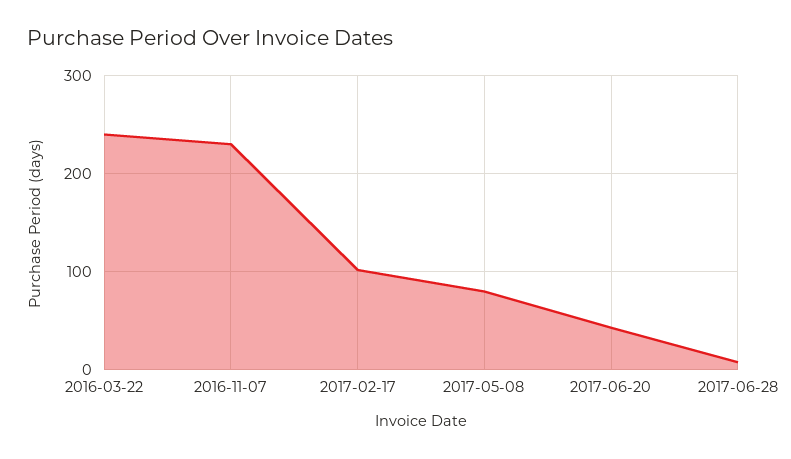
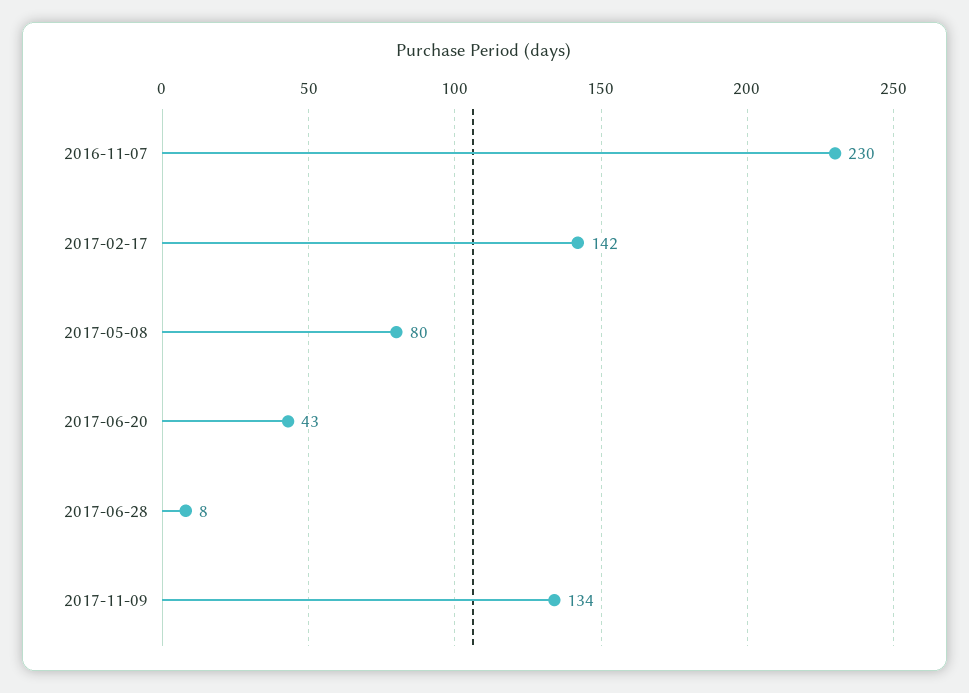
2016-03-22: 240 -> none
2017-02-17: 100 -> 142
2017-11-09: none -> 134

